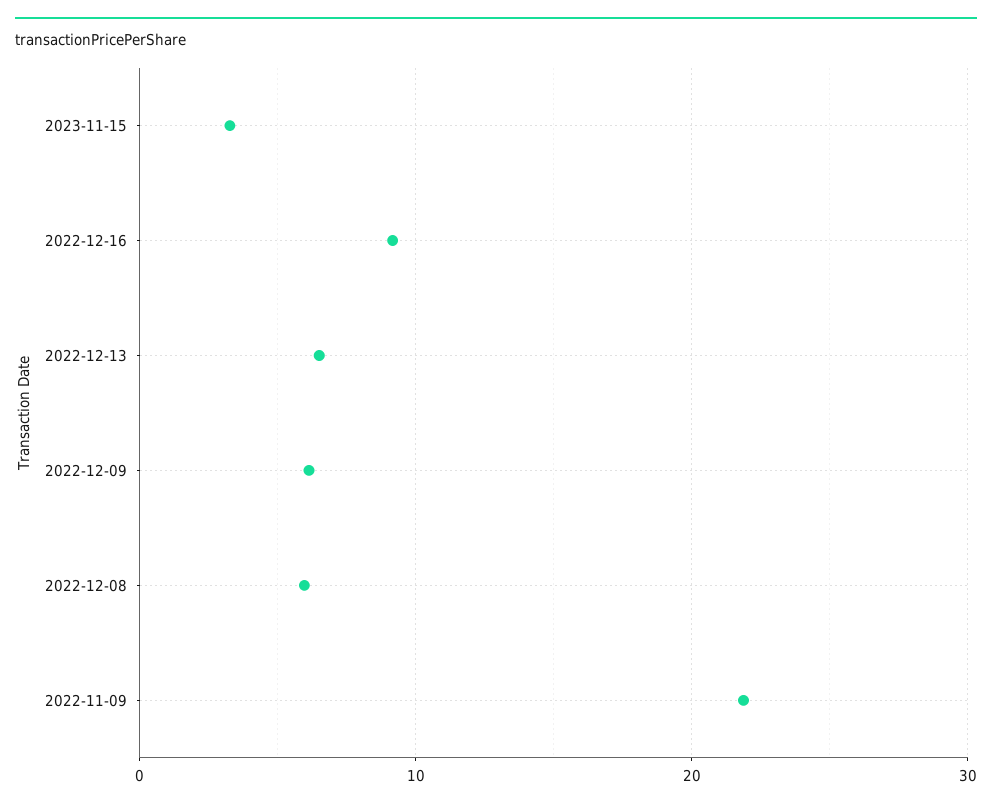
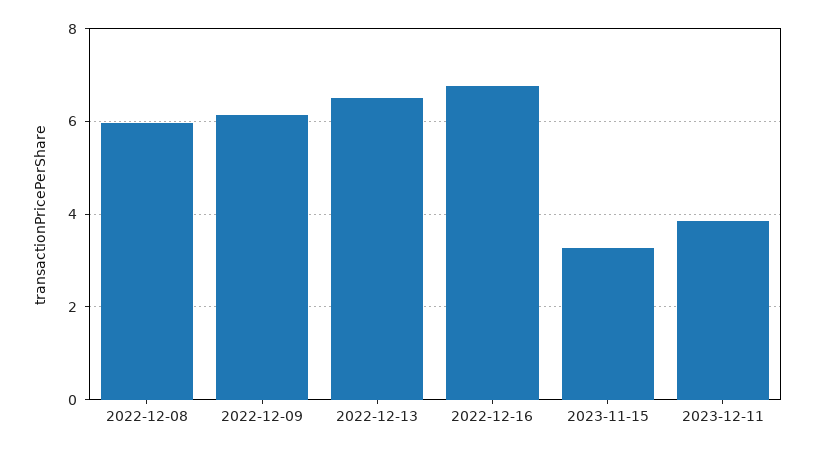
2022-12-16: 9 -> 6.8
2022-11-09: 22 -> none
2023-12-11: none -> 3.8

